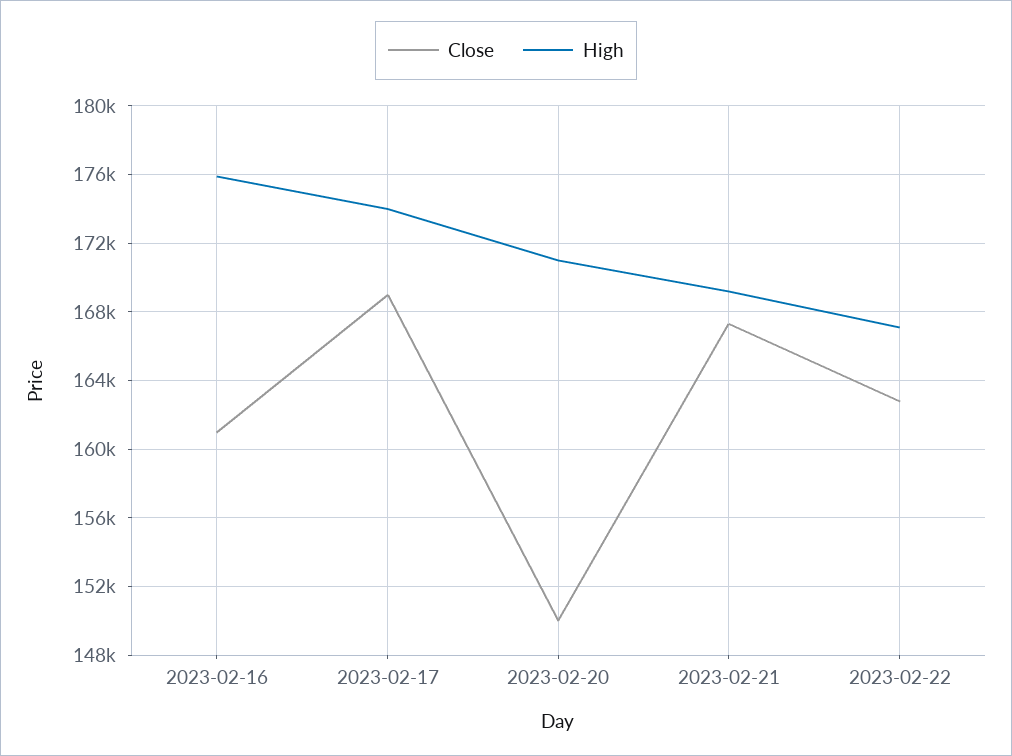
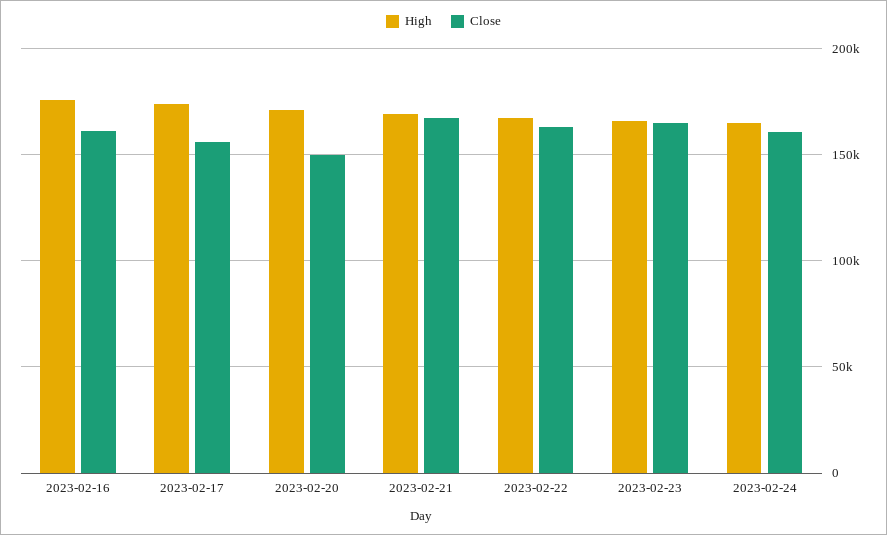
Close, 2023-02-17: 169000 -> 155000
High, 2023-02-23: none -> 165000
Close, 2023-02-23: none -> 165000
High, 2023-02-24: none -> 165000
Close, 2023-02-24: none -> 160000

